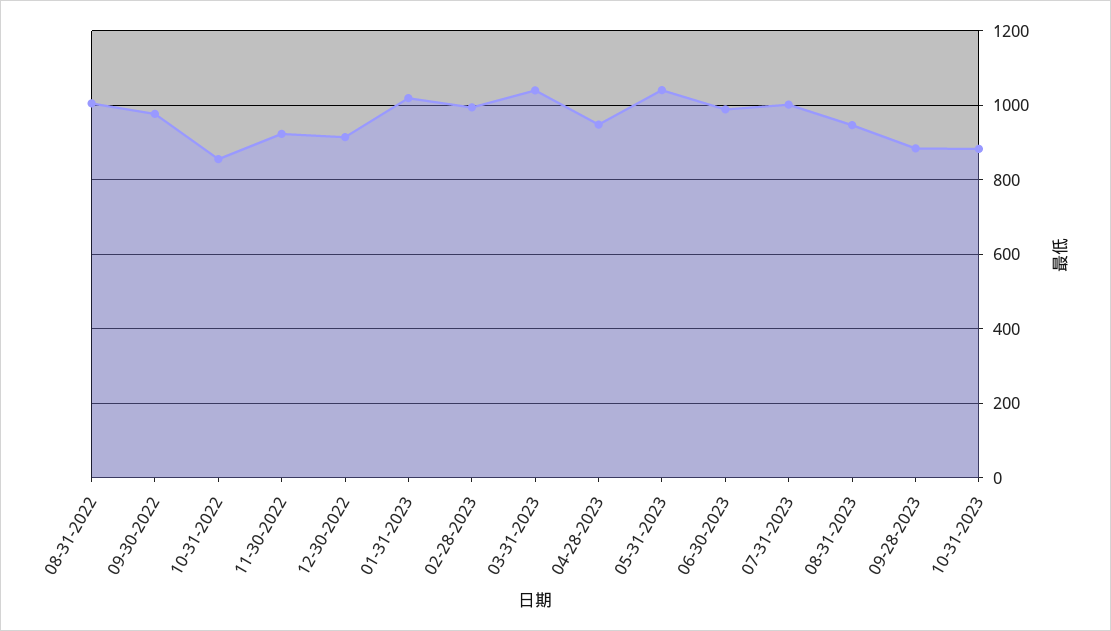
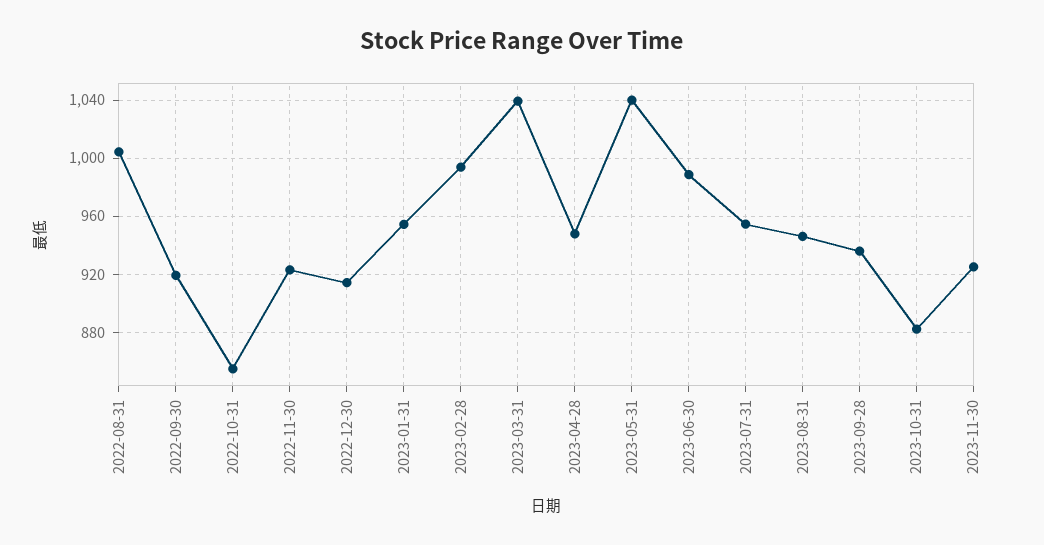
09-30-2022: 980 -> 920
01-31-2023: 1020 -> 955
07-31-2023: 1000 -> 955
09-28-2023: 880 -> 935
2023-11-30: none -> 925

